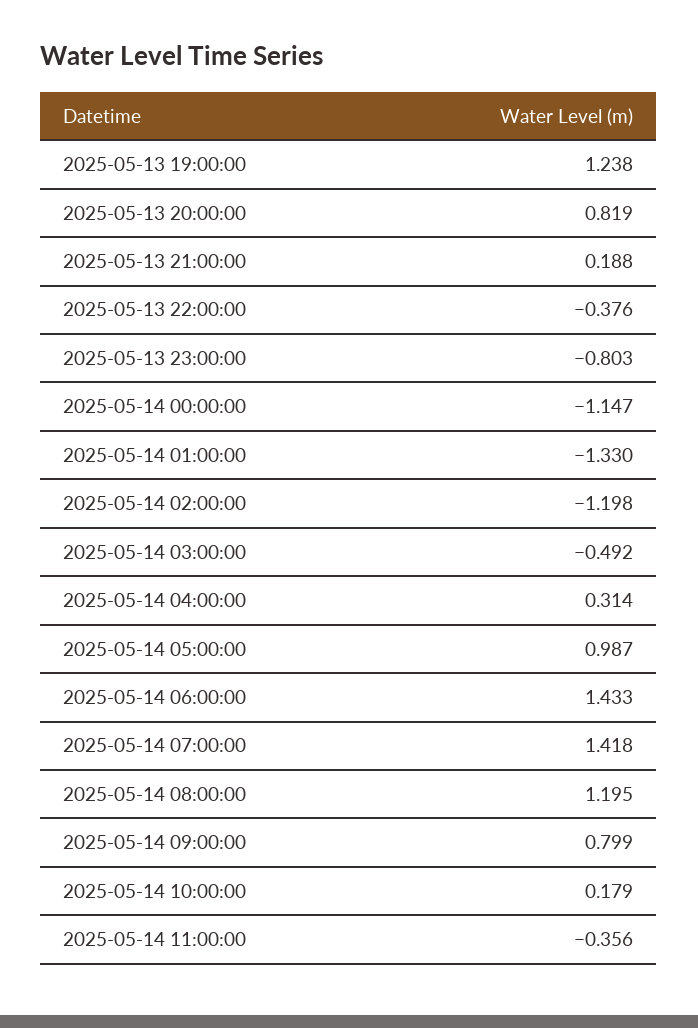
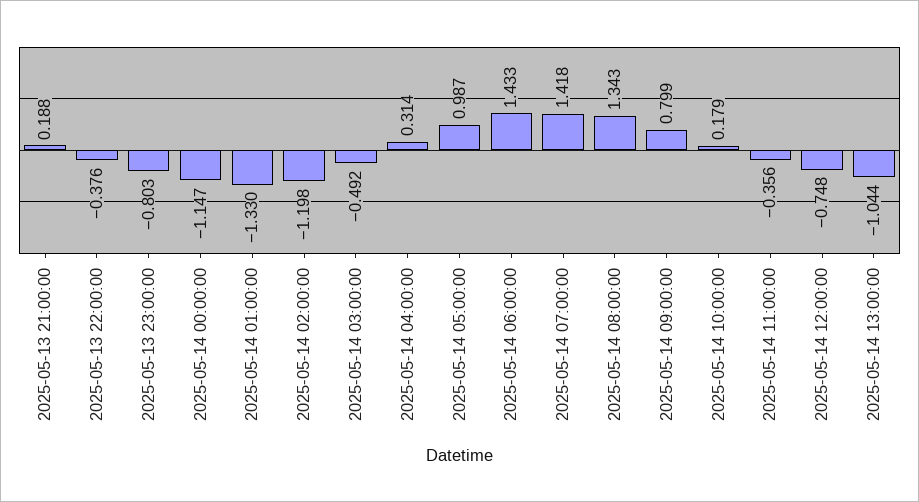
2025-05-13 19:00:00: 1.238 -> none
2025-05-13 20:00:00: 0.819 -> none
2025-05-14 08:00:00: 1.195 -> 1.343
2025-05-14 12:00:00: none -> -0.748
2025-05-14 13:00:00: none -> -1.044

